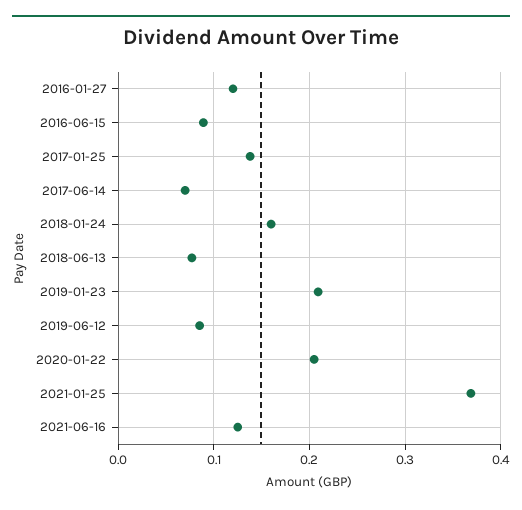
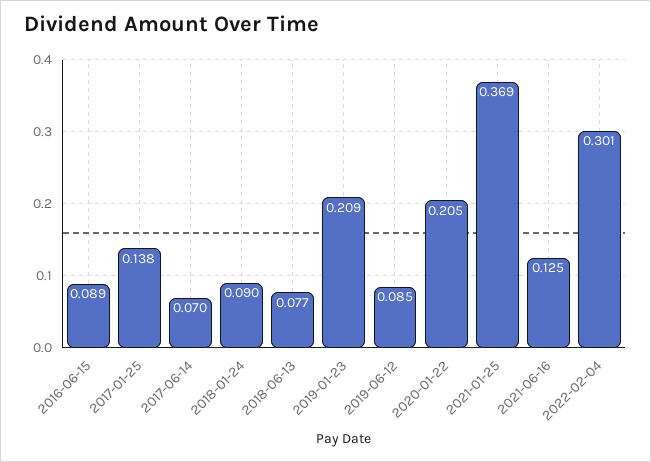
2016-01-27: 0.12 -> none
2018-01-24: 0.16 -> 0.09
2022-02-04: none -> 0.301

